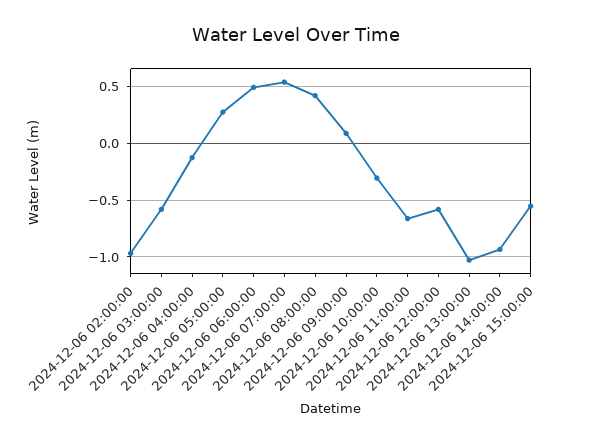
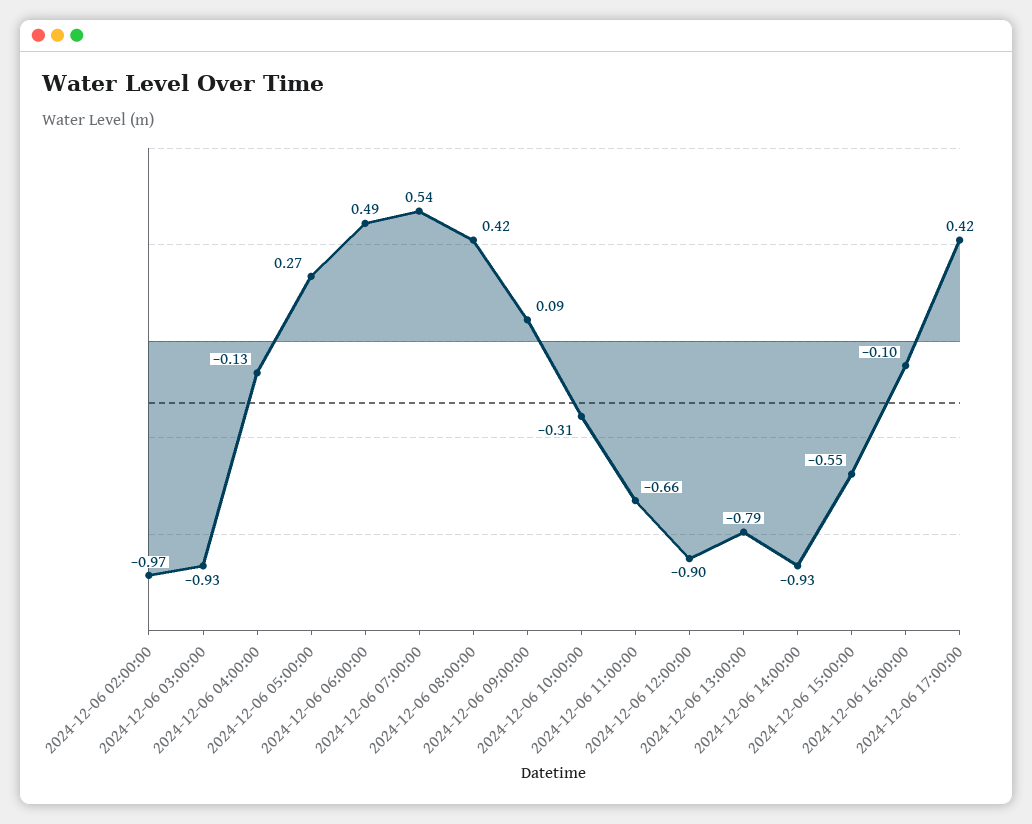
2024-12-06 03:00:00: -0.6 -> -0.93
2024-12-06 12:00:00: -0.6 -> -0.9
2024-12-06 13:00:00: -1 -> -0.79
2024-12-06 16:00:00: none -> -0.1
2024-12-06 17:00:00: none -> 0.42

